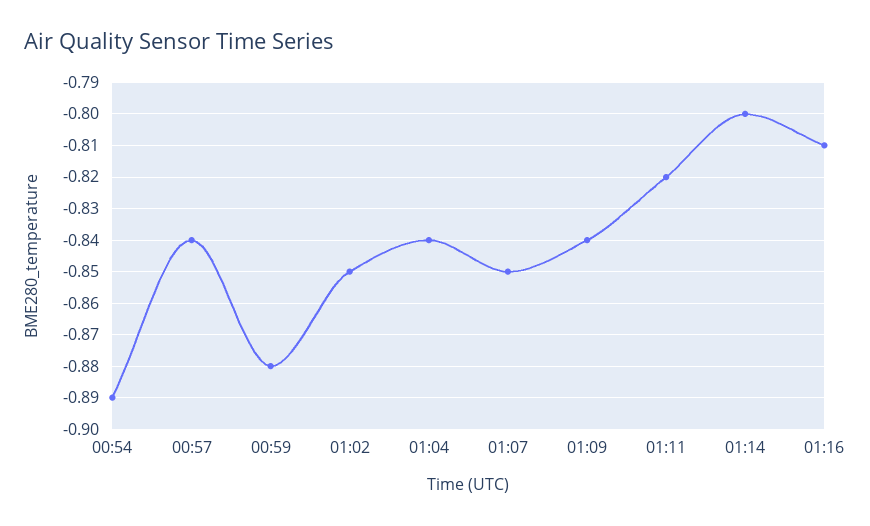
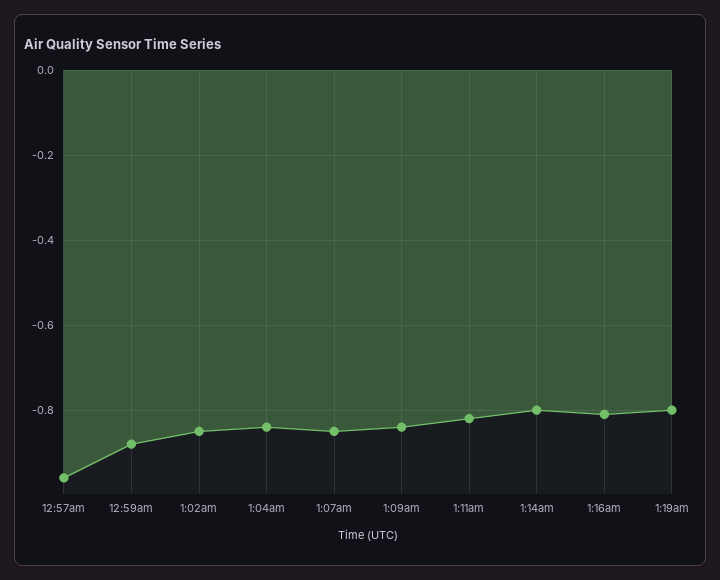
00:54: -0.89 -> none
00:57: -0.84 -> -0.95
1:19am: none -> -0.8

